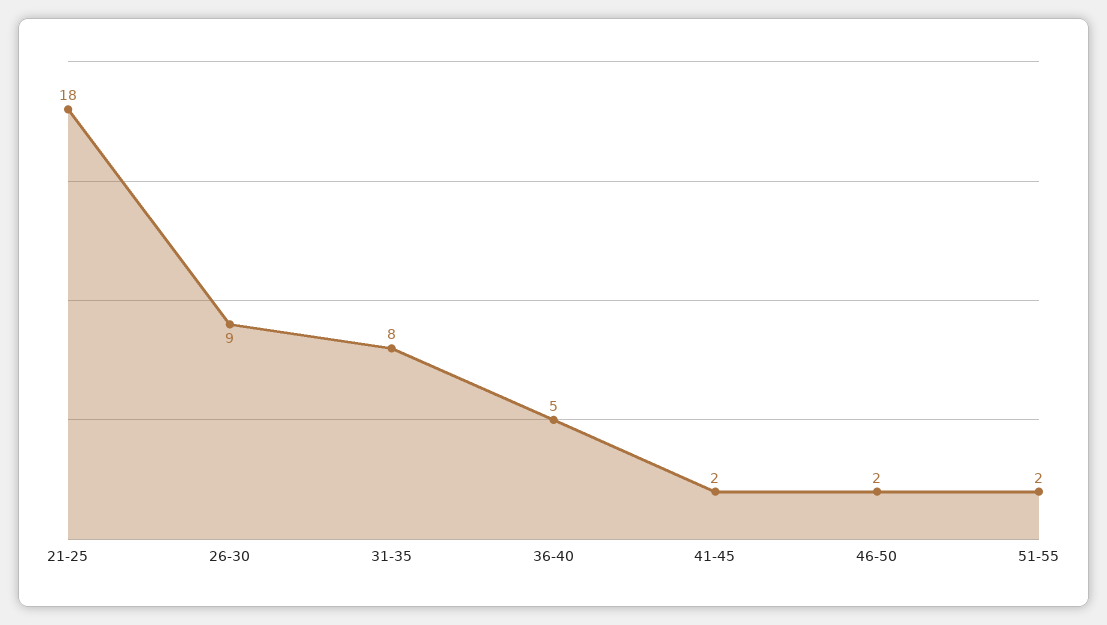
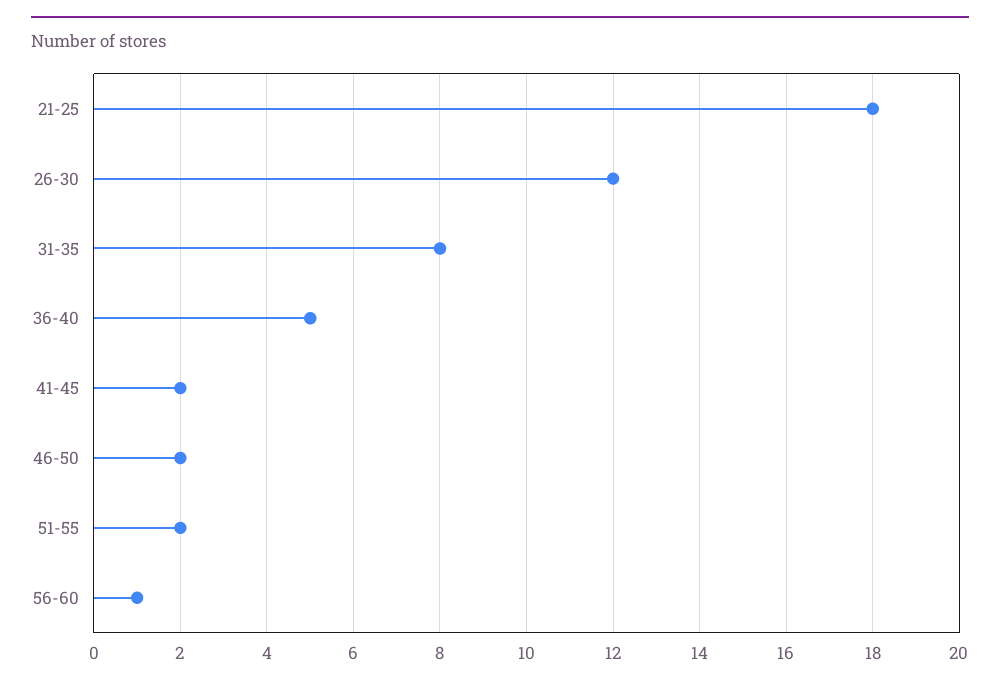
26-30: 9 -> 12
56-60: none -> 1

